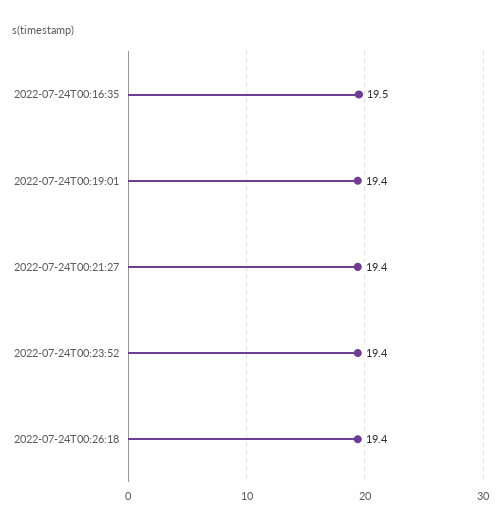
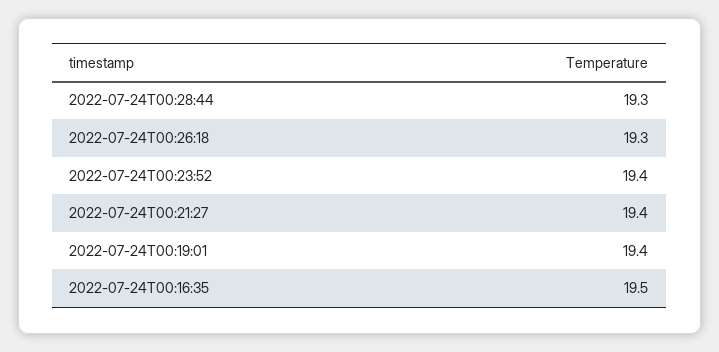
2022-07-24T00:26:18: 19.4 -> 19.3
2022-07-24T00:28:44: none -> 19.3

